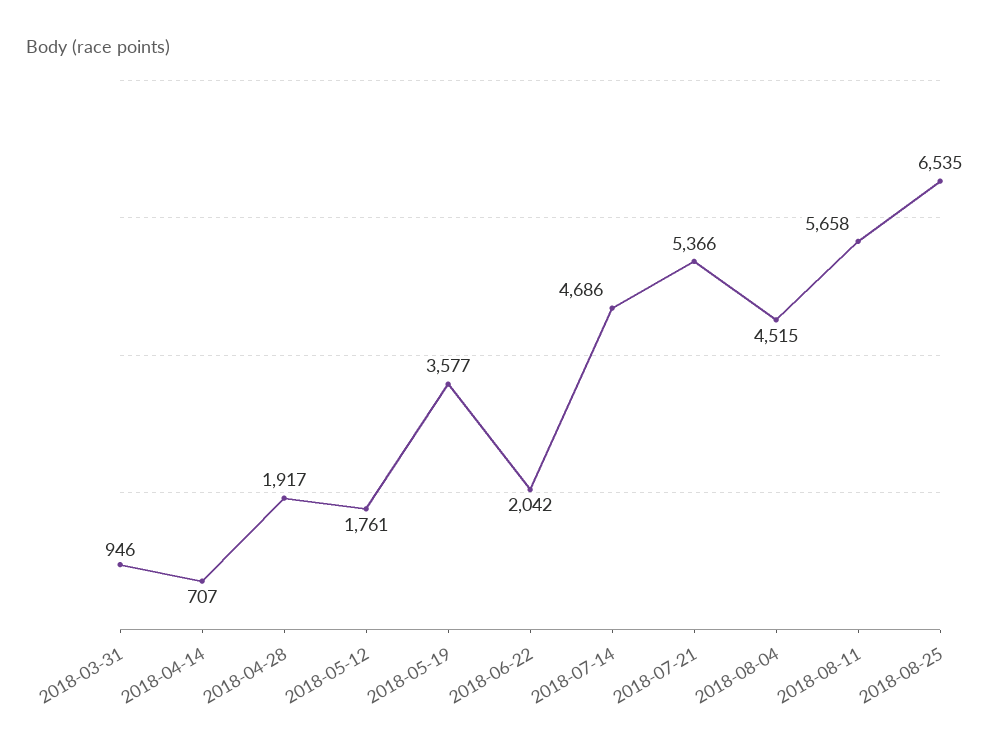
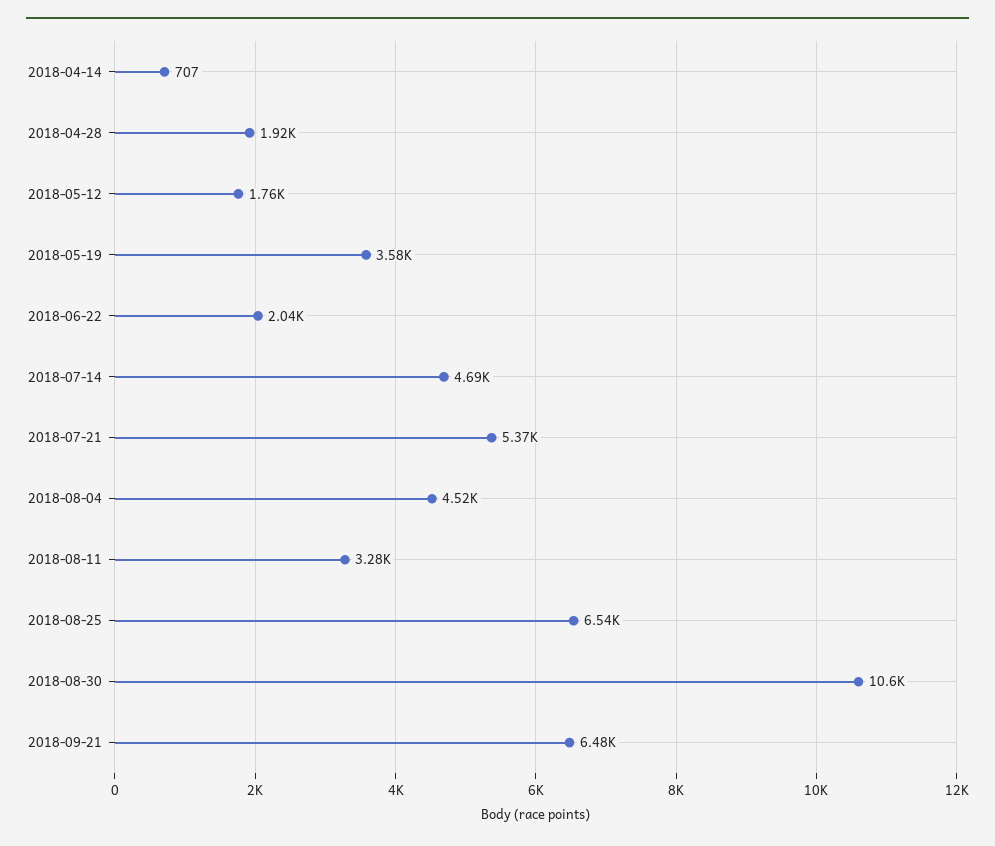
2018-03-31: 946 -> none
2018-08-11: 5658 -> 3280
2018-08-30: none -> 10600
2018-09-21: none -> 6480

